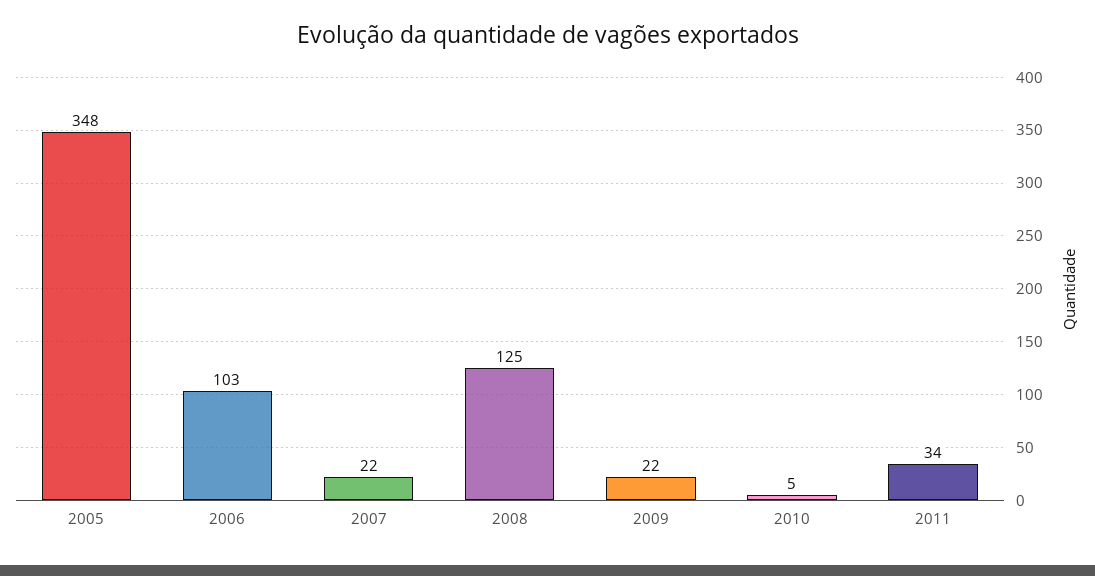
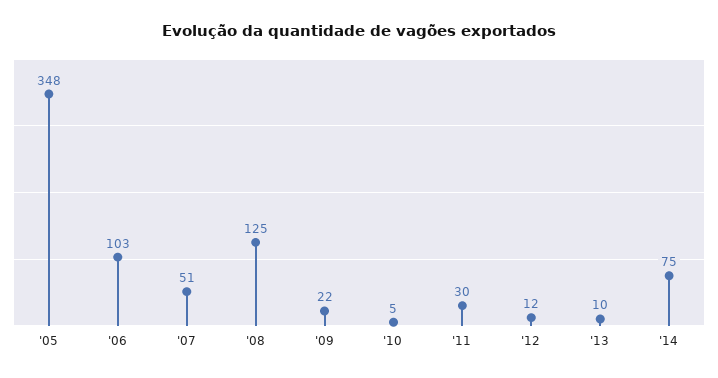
2007: 22 -> 51
2011: 34 -> 30
'12: none -> 12
'13: none -> 10
'14: none -> 75

